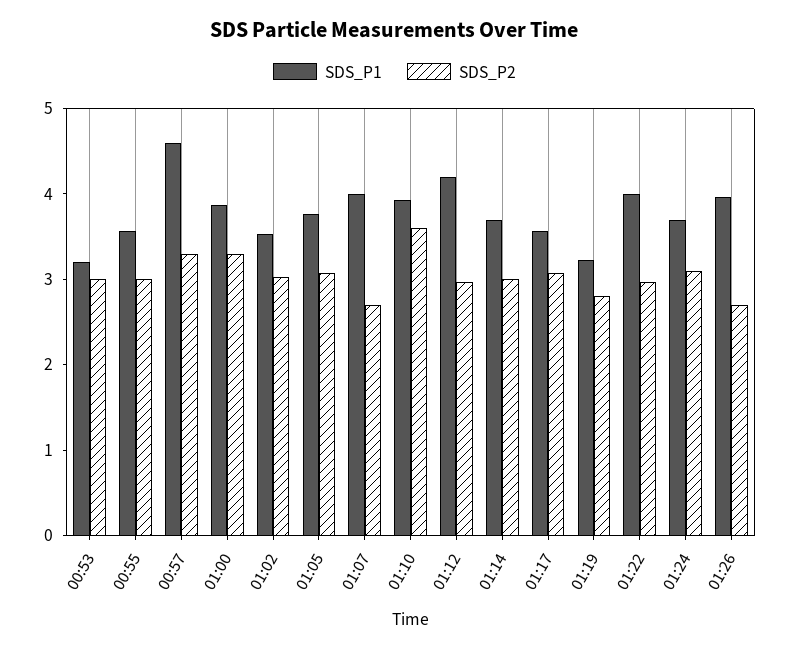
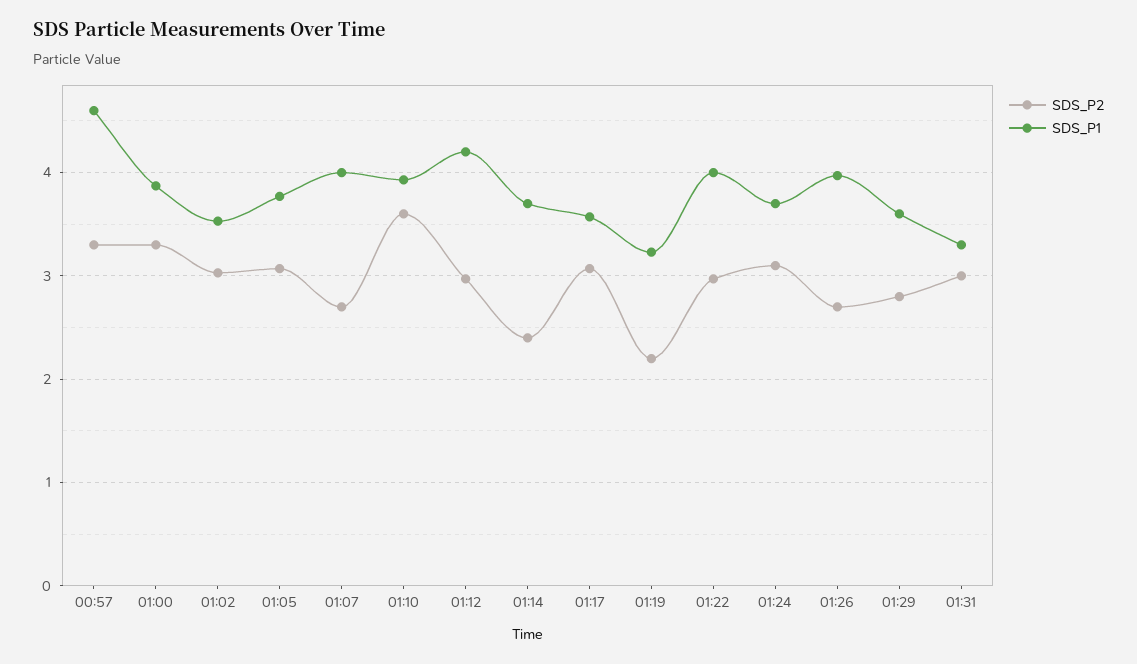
SDS_P1, 00:53: 3.2 -> none
SDS_P2, 00:53: 3 -> none
SDS_P1, 00:55: 3.6 -> none
SDS_P2, 00:55: 3 -> none
SDS_P2, 01:14: 3 -> 2.4
SDS_P2, 01:19: 2.8 -> 2.2
SDS_P2, 01:29: none -> 2.8
SDS_P1, 01:29: none -> 3.6
SDS_P2, 01:31: none -> 3
SDS_P1, 01:31: none -> 3.3

